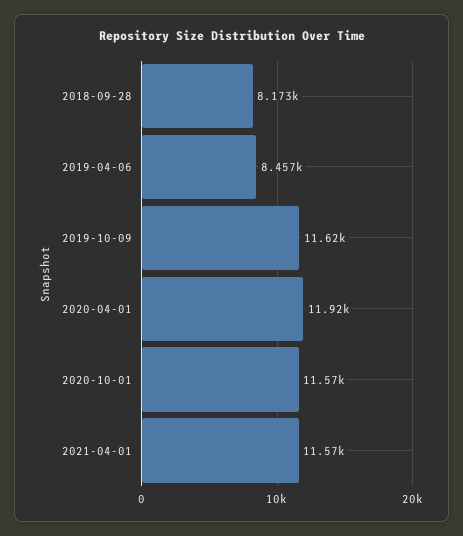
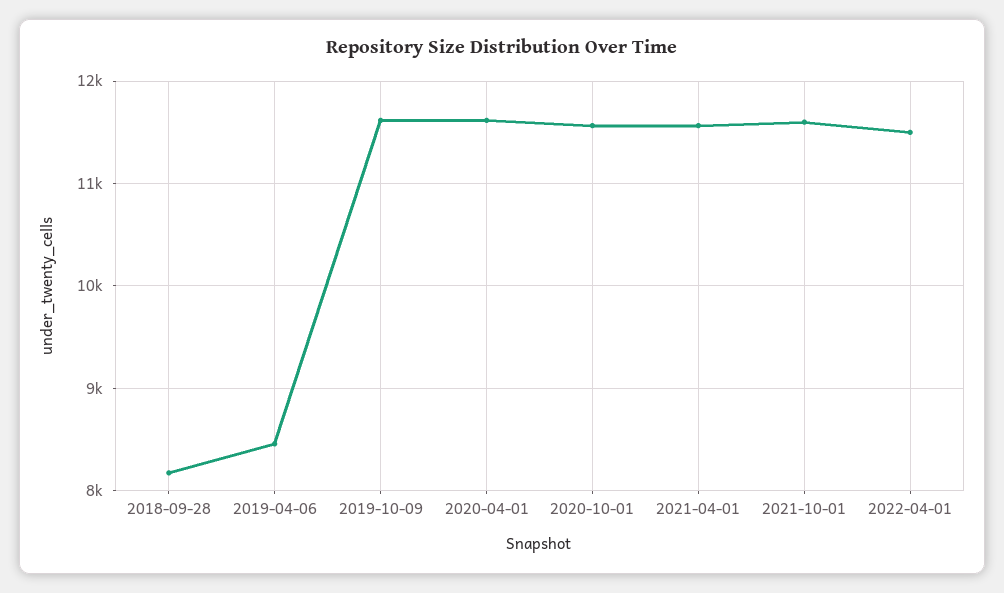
2020-04-01: 11920 -> 11600
2021-10-01: none -> 11600
2022-04-01: none -> 11500

